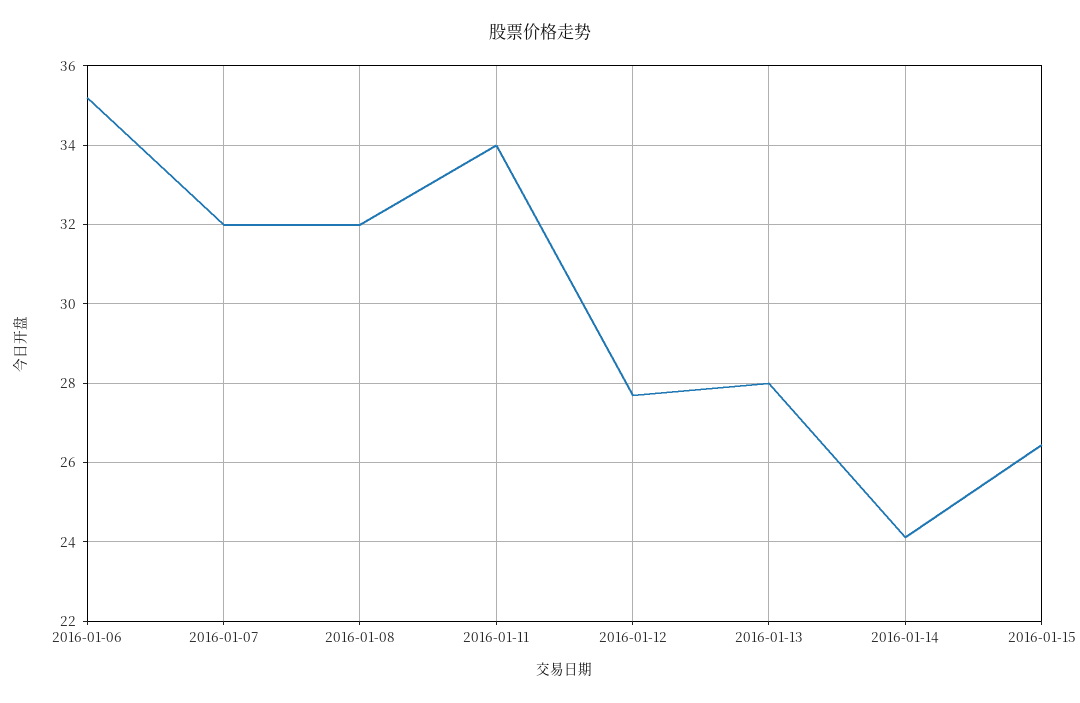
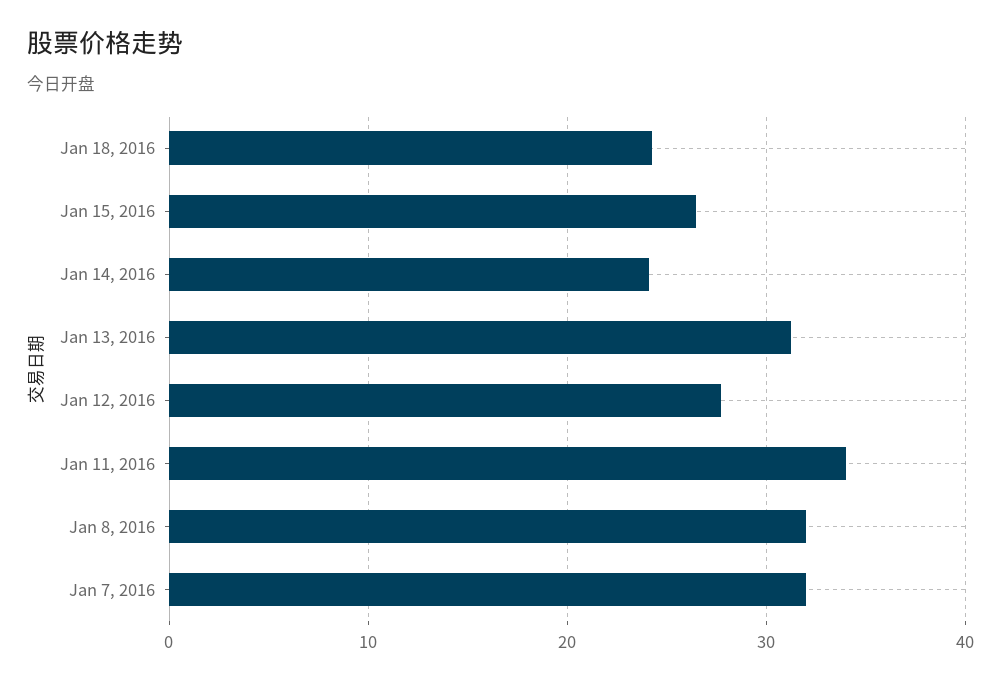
2016-01-06: 35.2 -> none
2016-01-13: 28 -> 31
Jan 18, 2016: none -> 24

